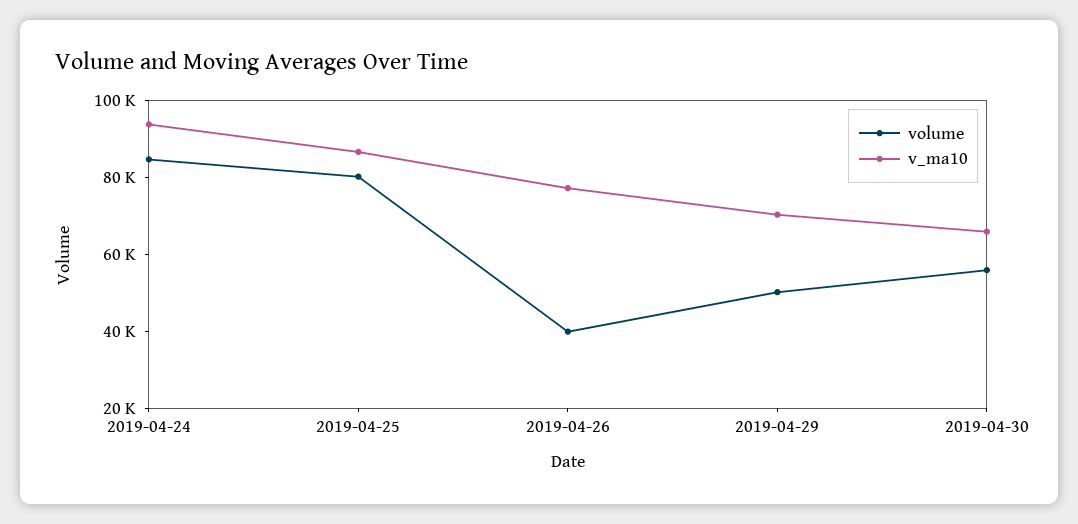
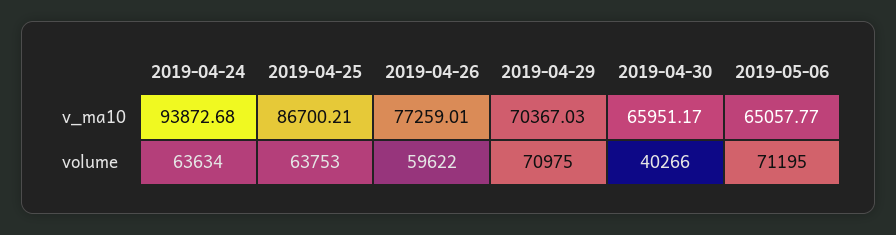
volume, 2019-04-24: 85000 -> 63634
volume, 2019-04-25: 80000 -> 63753
volume, 2019-04-26: 40000 -> 59622
volume, 2019-04-29: 50000 -> 70975
volume, 2019-04-30: 55000 -> 40266
v_ma10, 2019-05-06: none -> 65057.77
volume, 2019-05-06: none -> 71195

